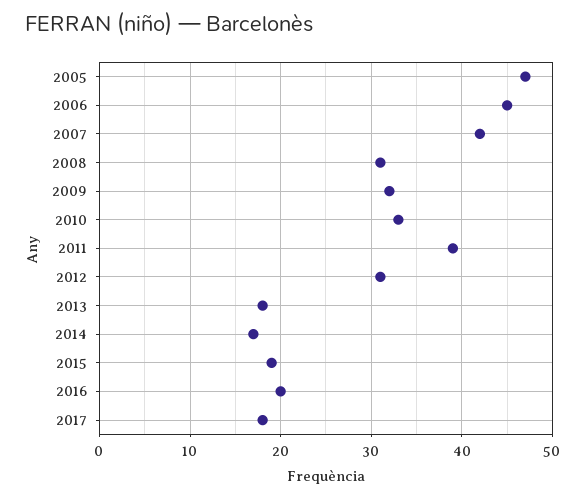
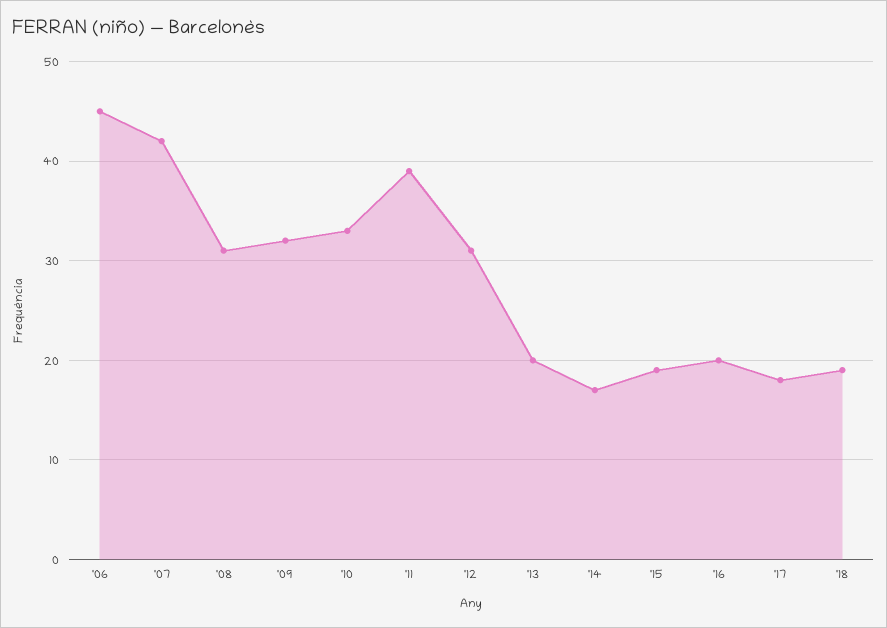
2005: 47 -> none
2013: 18 -> 20
'18: none -> 19

